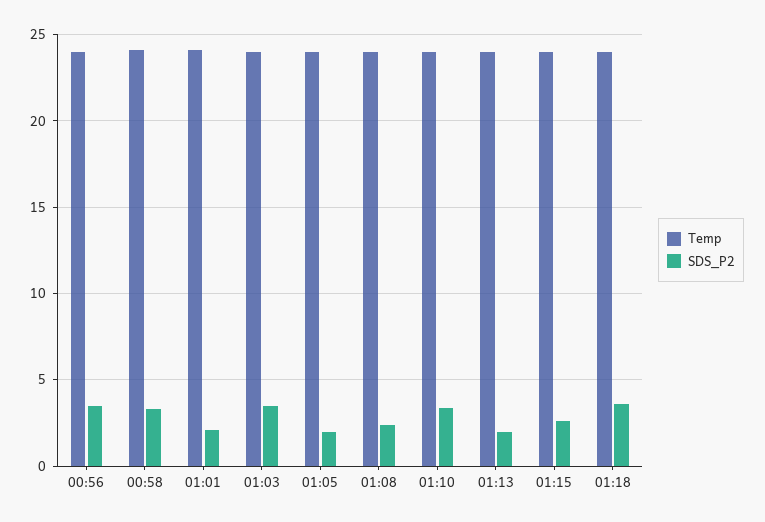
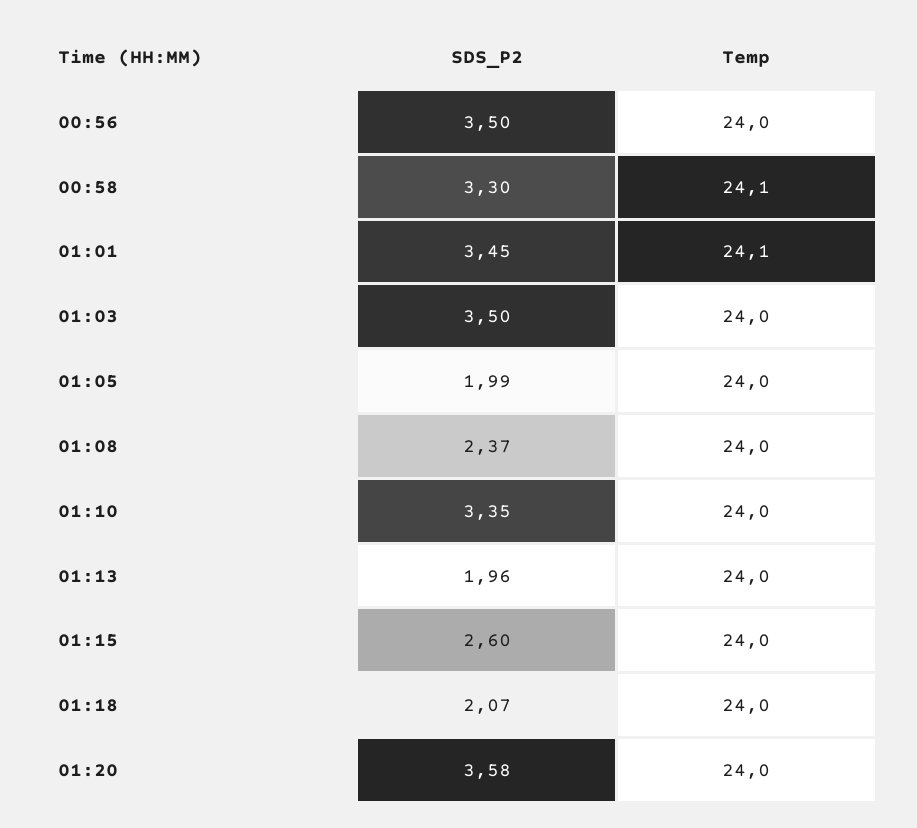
SDS_P2, 01:01: 2 -> 3.45
SDS_P2, 01:18: 3.5 -> 2.07
SDS_P2, 01:20: none -> 3.58
Temp, 01:20: none -> 24

